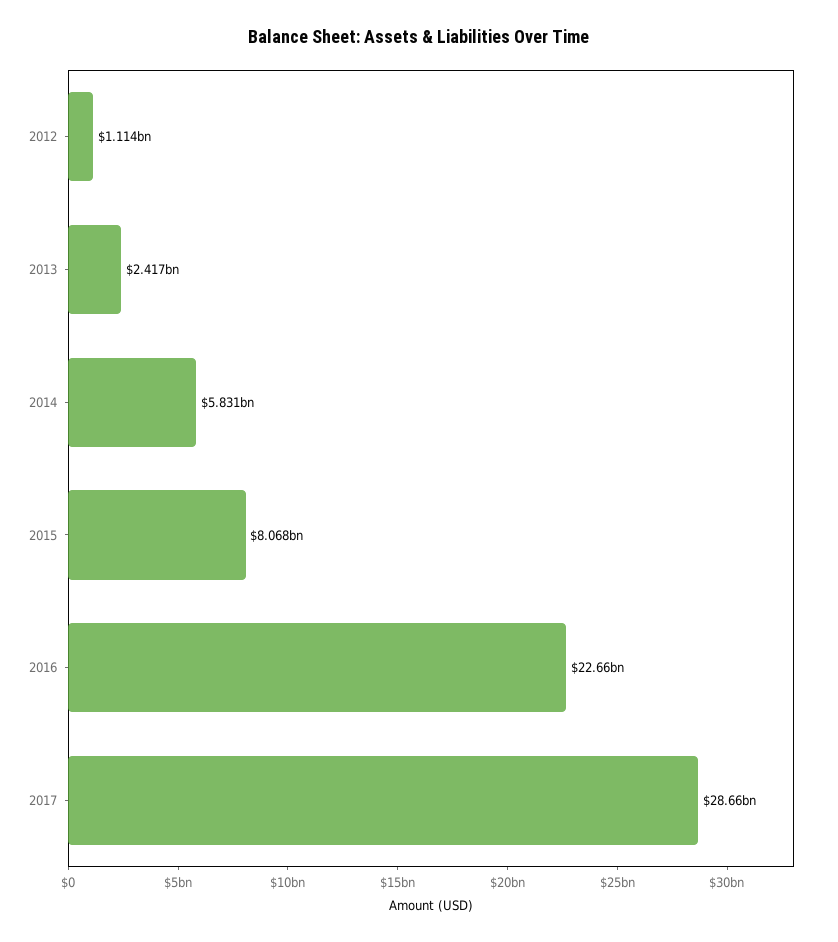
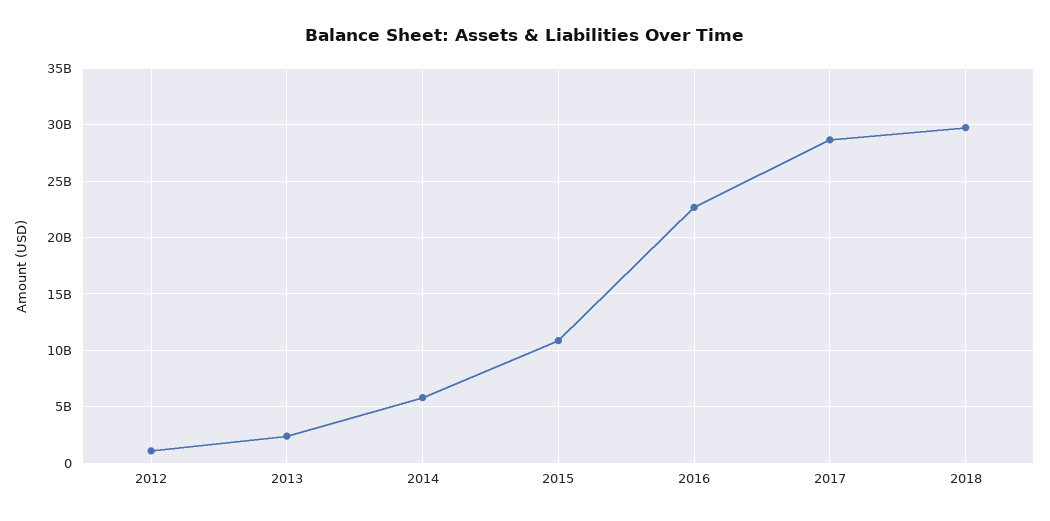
2015: 8068000000 -> 11000000000
2018: none -> 30000000000

